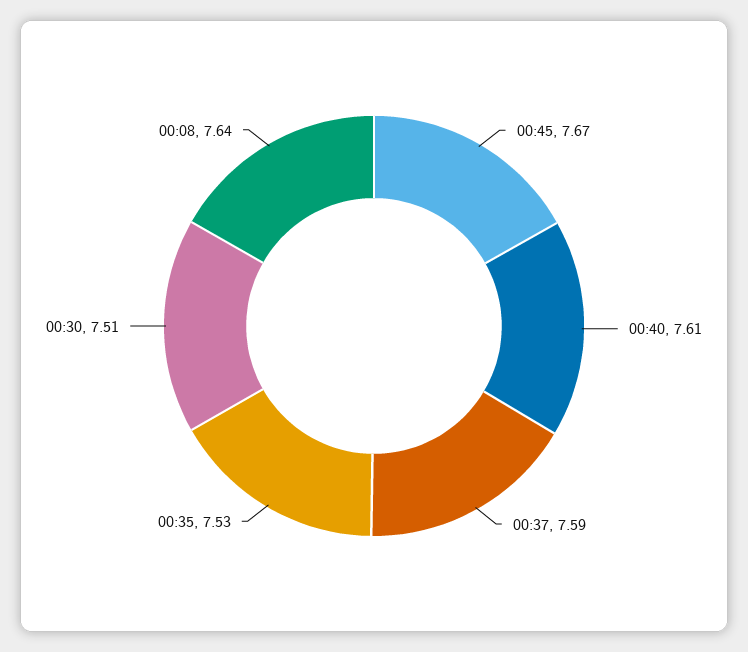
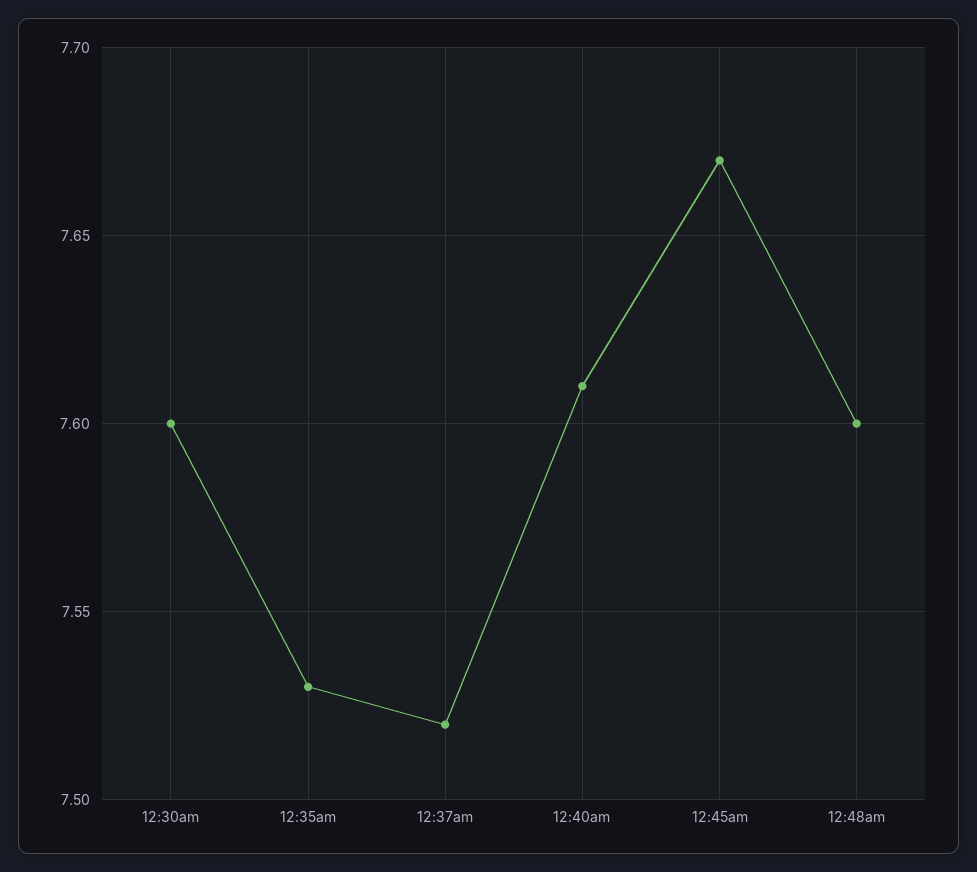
00:37: 7.59 -> 7.52
00:30: 7.51 -> 7.6
00:08: 7.64 -> none
12:48am: none -> 7.6

